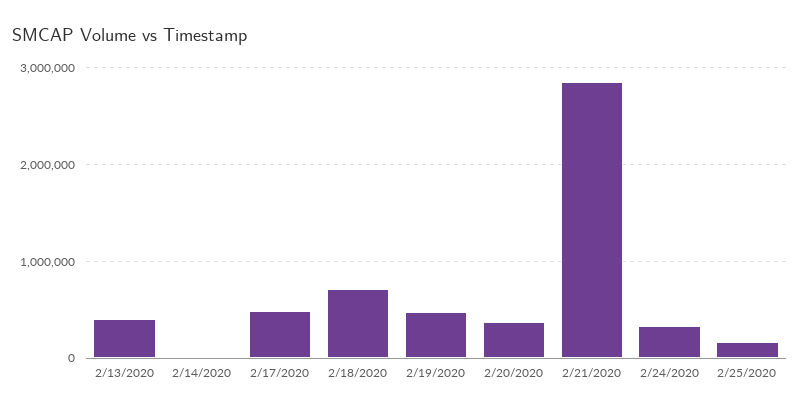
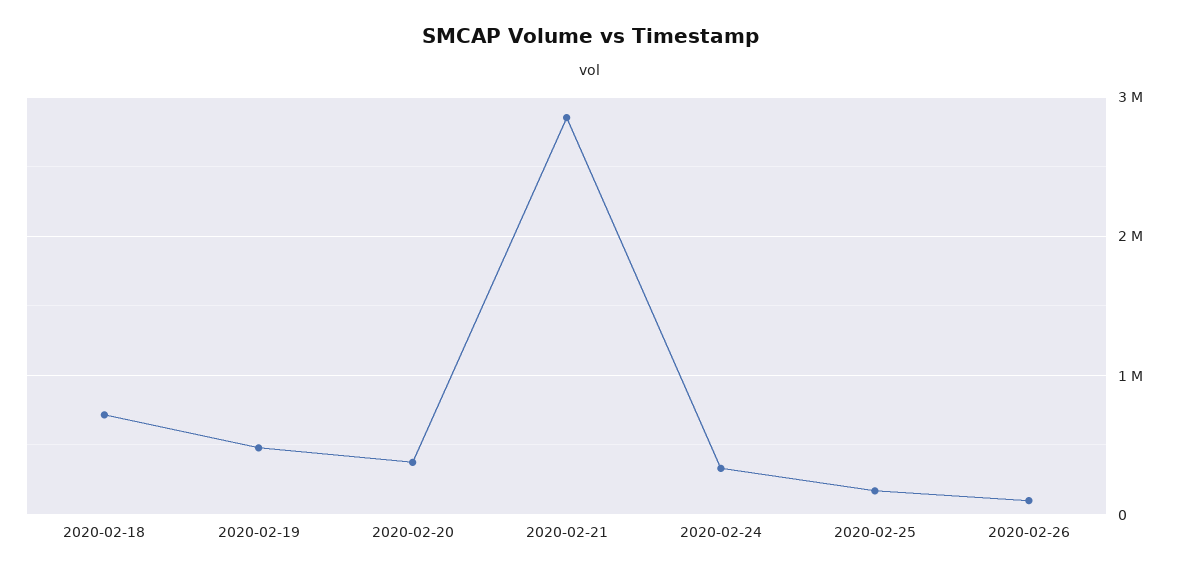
2/13/2020: 400000 -> none
2/14/2020: 0 -> none
2/17/2020: 500000 -> none
2020-02-26: none -> 100000

